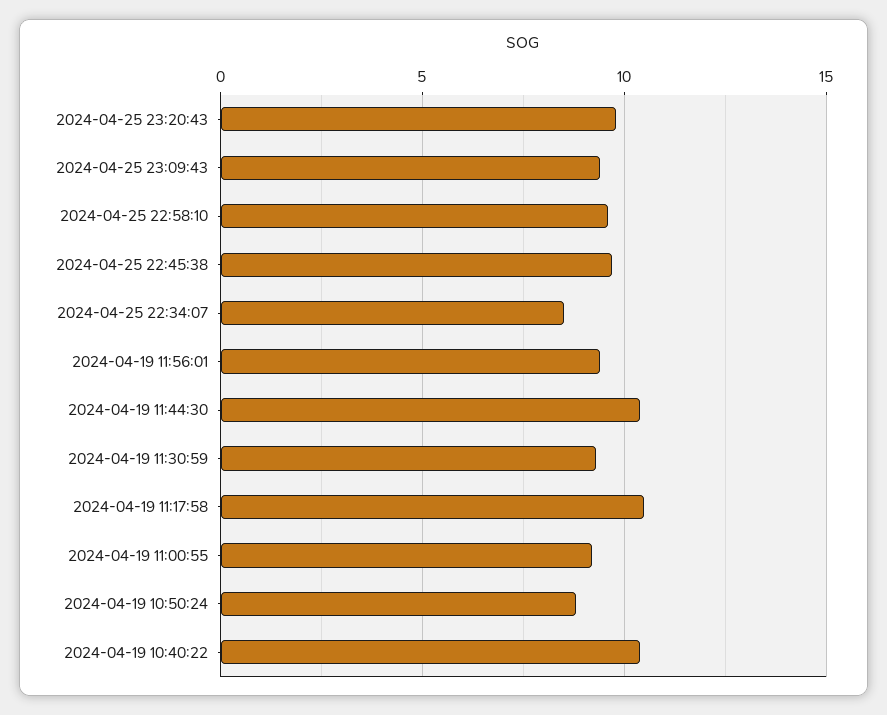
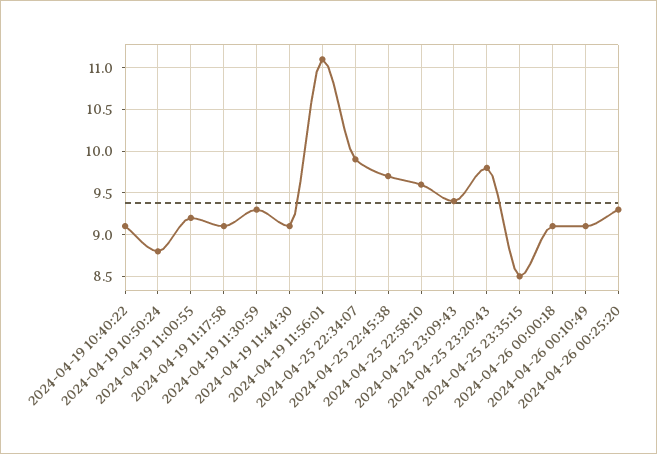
2024-04-25 22:34:07: 8.5 -> 9.9
2024-04-19 11:56:01: 9.5 -> 11.1
2024-04-19 11:44:30: 10.5 -> 9.1
2024-04-19 11:17:58: 10.5 -> 9.1
2024-04-19 10:40:22: 10.5 -> 9.1
2024-04-25 23:35:15: none -> 8.5
2024-04-26 00:00:18: none -> 9.1
2024-04-26 00:10:49: none -> 9.1
2024-04-26 00:25:20: none -> 9.3

